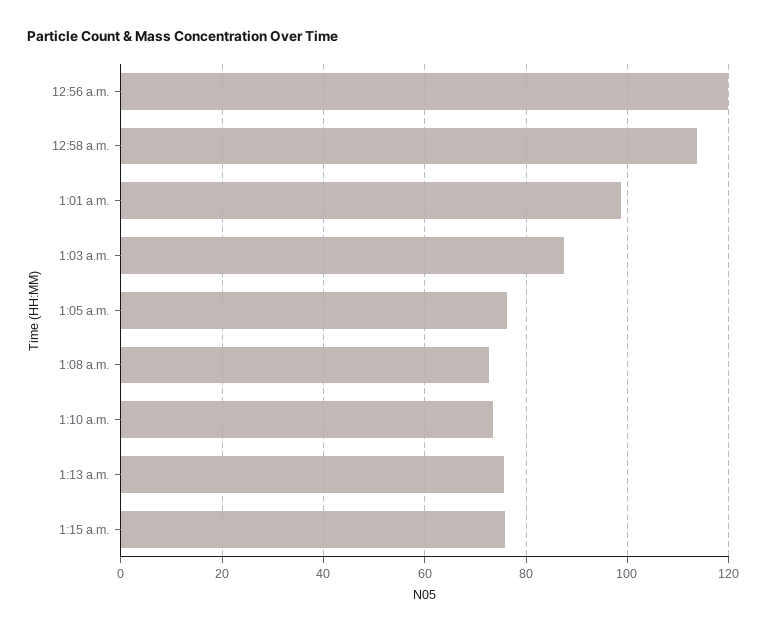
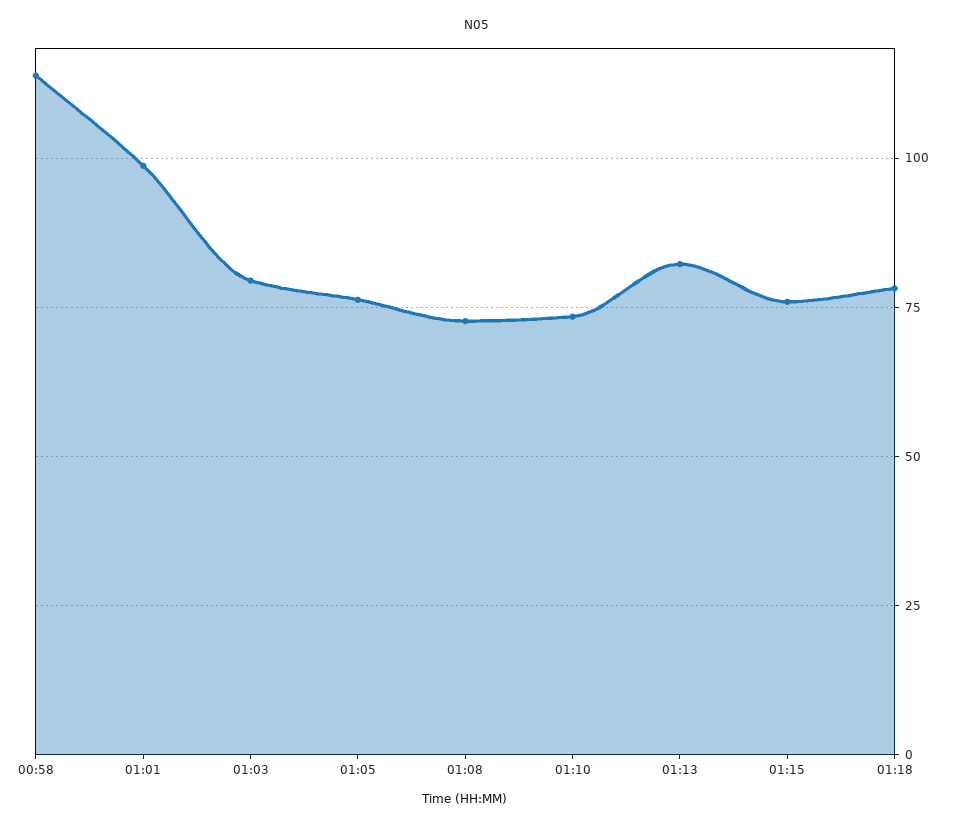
12:56 a.m.: 120 -> none
1:03 a.m.: 88 -> 80
1:13 a.m.: 76 -> 82.5
01:18: none -> 77.5

